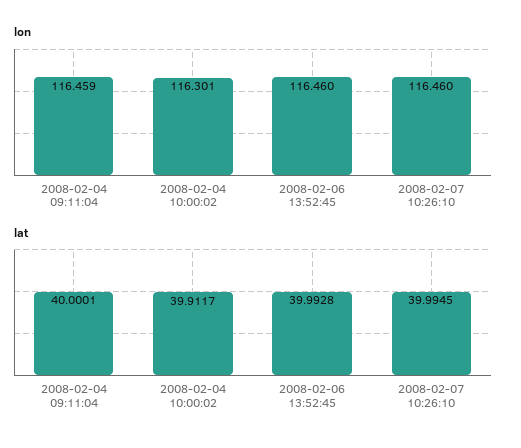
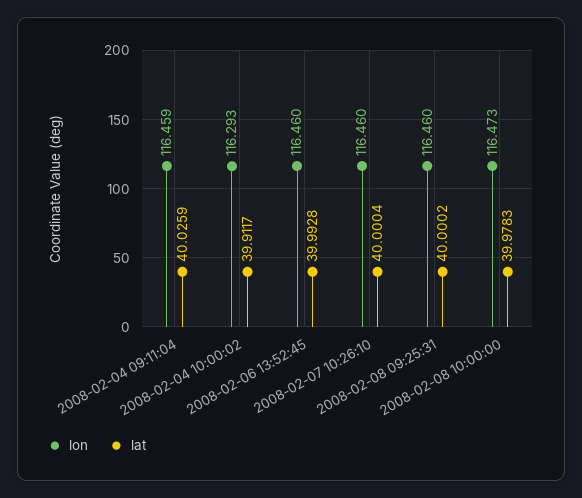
lon, 2008-02-04 10:00:02: 116.301 -> 116.293
lat, 2008-02-04 09:11:04: 40.0001 -> 40.0259
lat, 2008-02-07 10:26:10: 39.9945 -> 40.0004
lon, 2008-02-08 09:25:31: none -> 116.46
lat, 2008-02-08 09:25:31: none -> 40.0002
lon, 2008-02-08 10:00:00: none -> 116.473
lat, 2008-02-08 10:00:00: none -> 39.9783

